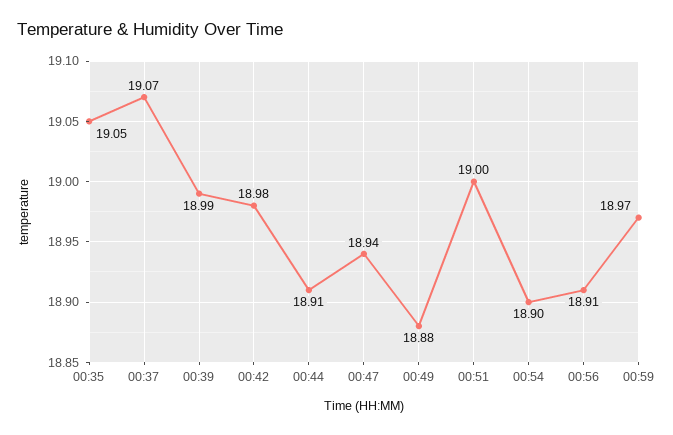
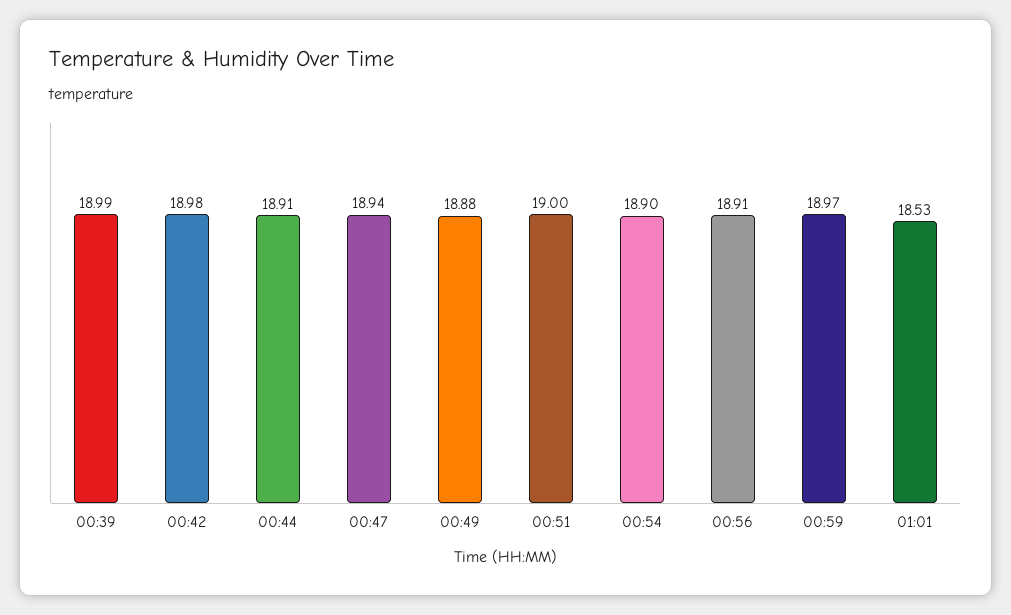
00:35: 19.05 -> none
00:37: 19.07 -> none
01:01: none -> 18.53

